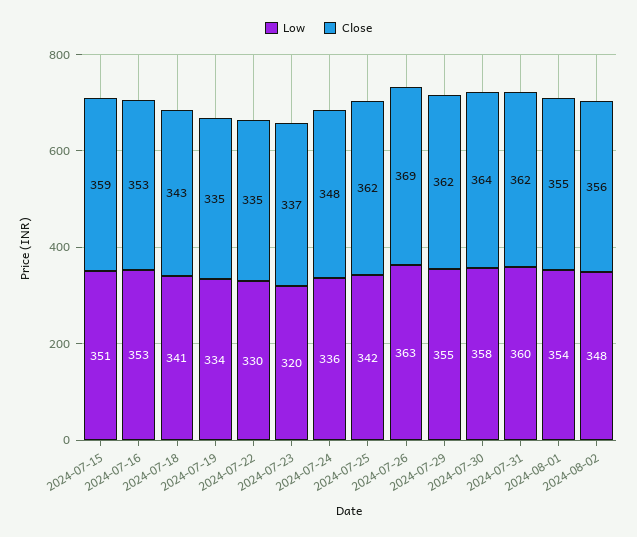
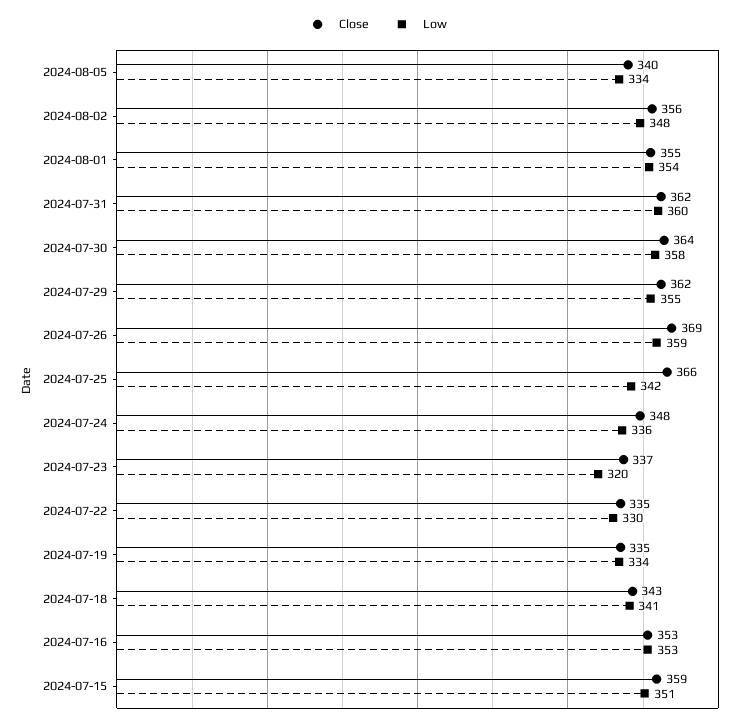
Close, 2024-07-25: 362 -> 366
Low, 2024-07-26: 363 -> 359
Close, 2024-08-05: none -> 340
Low, 2024-08-05: none -> 334

